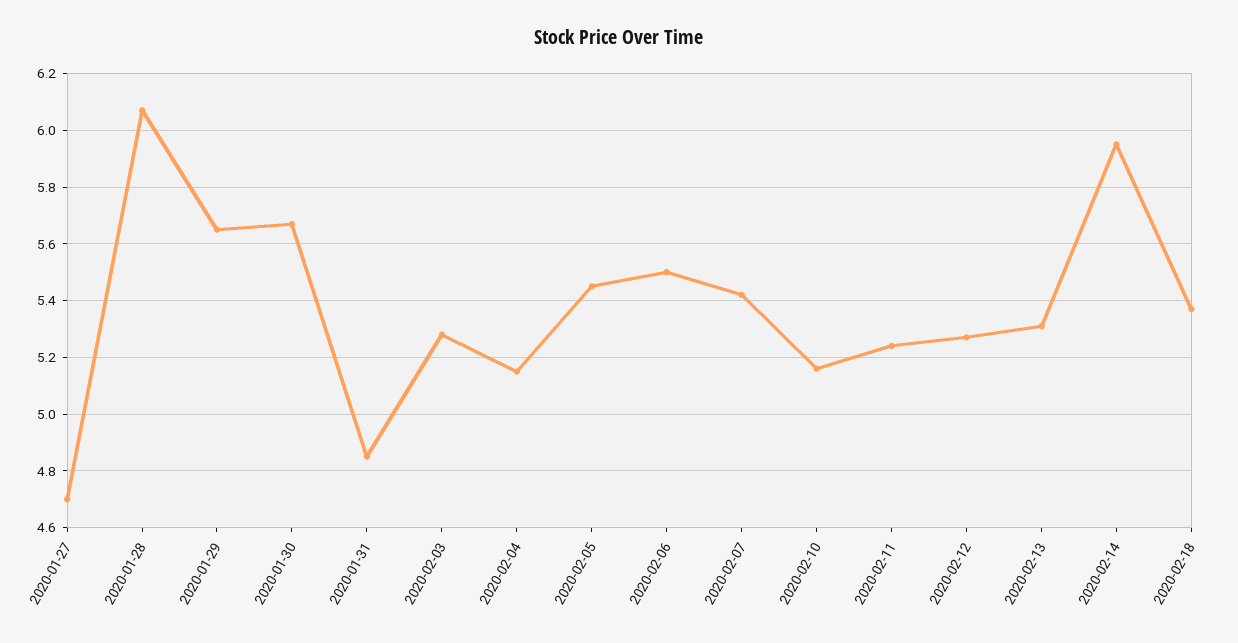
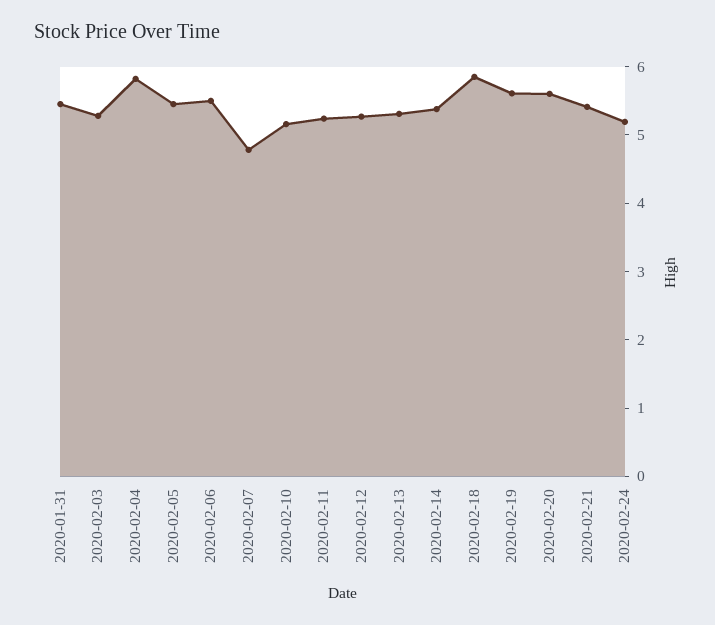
2020-01-27: 4.7 -> none
2020-01-28: 6.075 -> none
2020-01-29: 5.65 -> none
2020-01-30: 5.675 -> none
2020-01-31: 4.85 -> 5.4
2020-02-04: 5.15 -> 5.8
2020-02-07: 5.425 -> 4.8
2020-02-14: 5.95 -> 5.4
2020-02-18: 5.375 -> 5.8
2020-02-19: none -> 5.6
2020-02-20: none -> 5.6
2020-02-21: none -> 5.4
2020-02-24: none -> 5.2

